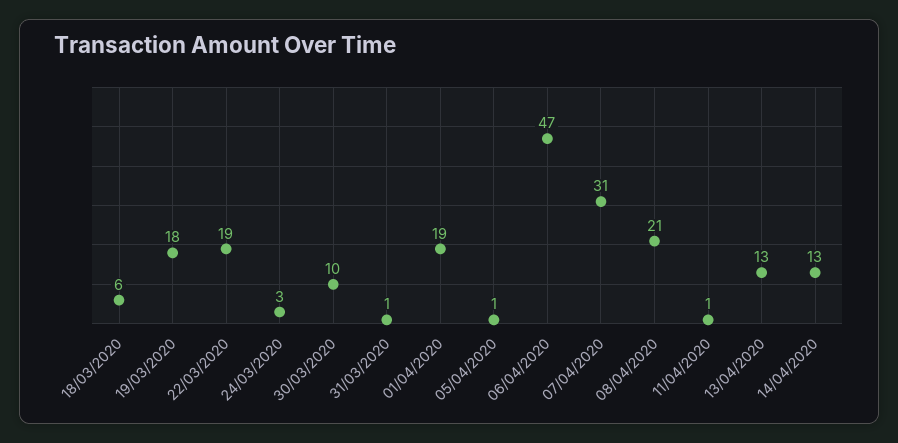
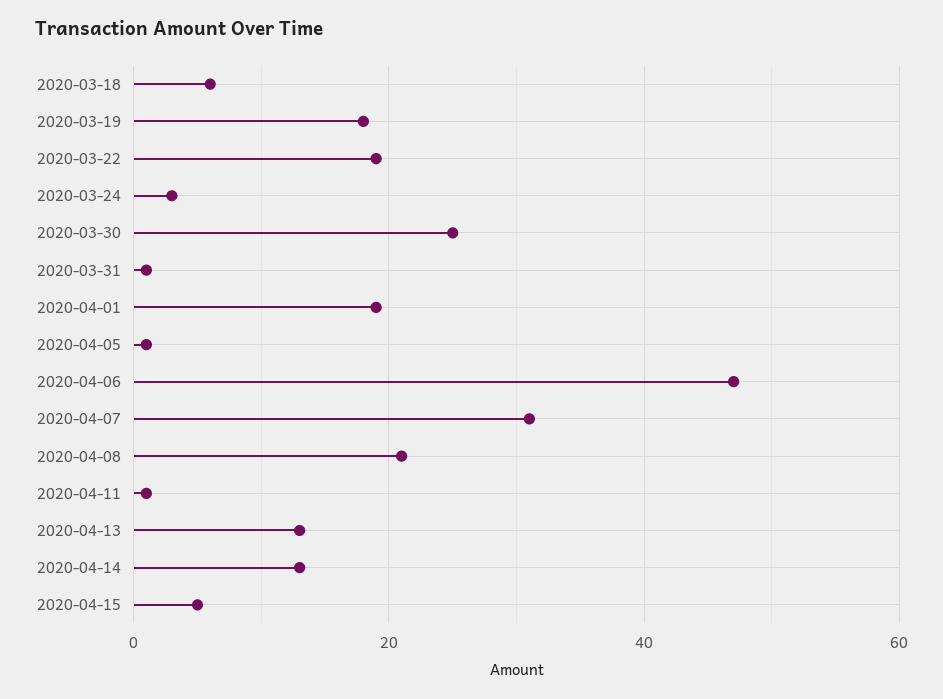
30/03/2020: 10 -> 25
2020-04-15: none -> 5

